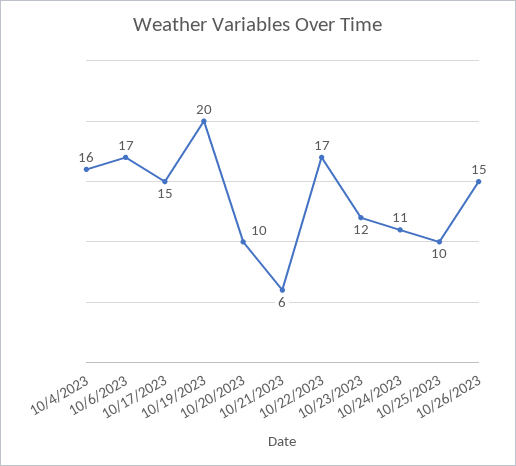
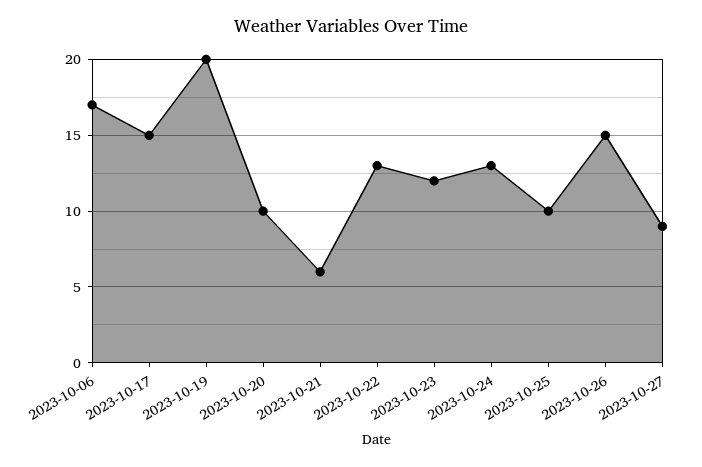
10/4/2023: 16 -> none
10/22/2023: 17 -> 13
10/24/2023: 11 -> 13
2023-10-27: none -> 9

